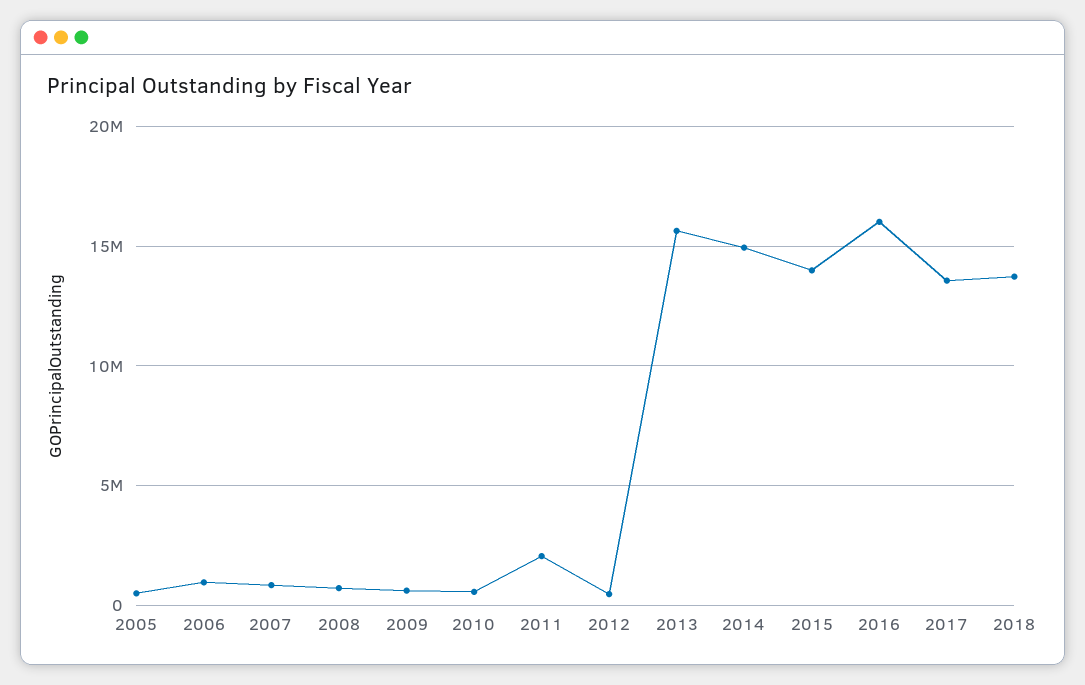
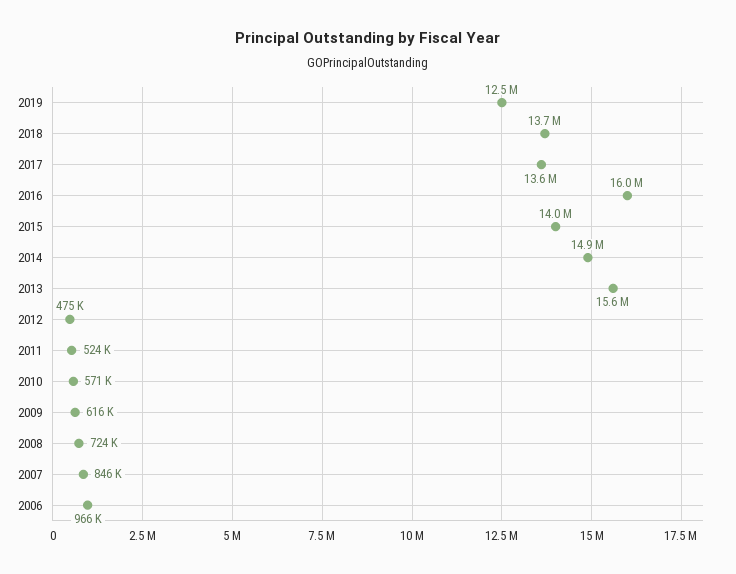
2005: 500000 -> none
2011: 2000000 -> 524000
2019: none -> 12500000

